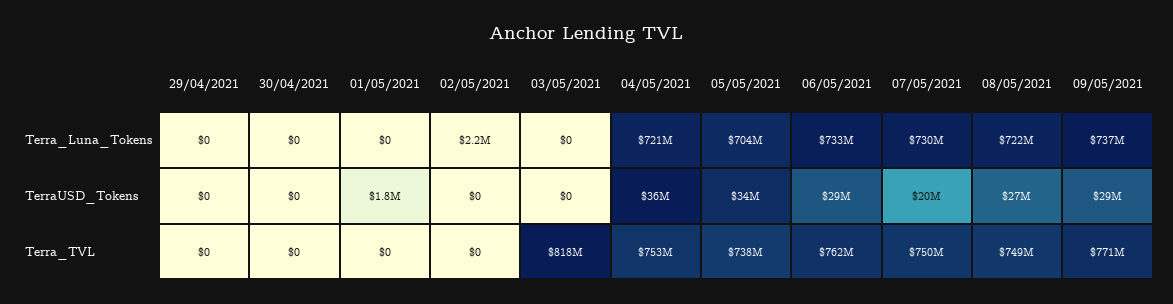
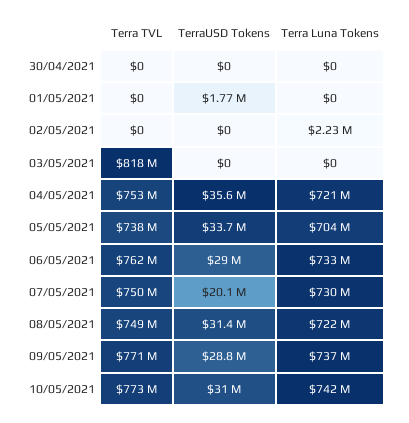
29/04/2021, Terra_Luna_Tokens: 0 -> none
29/04/2021, TerraUSD_Tokens: 0 -> none
08/05/2021, TerraUSD_Tokens: 27000000 -> 31400000
29/04/2021, Terra_TVL: 0 -> none
10/05/2021, Terra_TVL: none -> 773000000
10/05/2021, TerraUSD_Tokens: none -> 31000000
10/05/2021, Terra_Luna_Tokens: none -> 742000000

